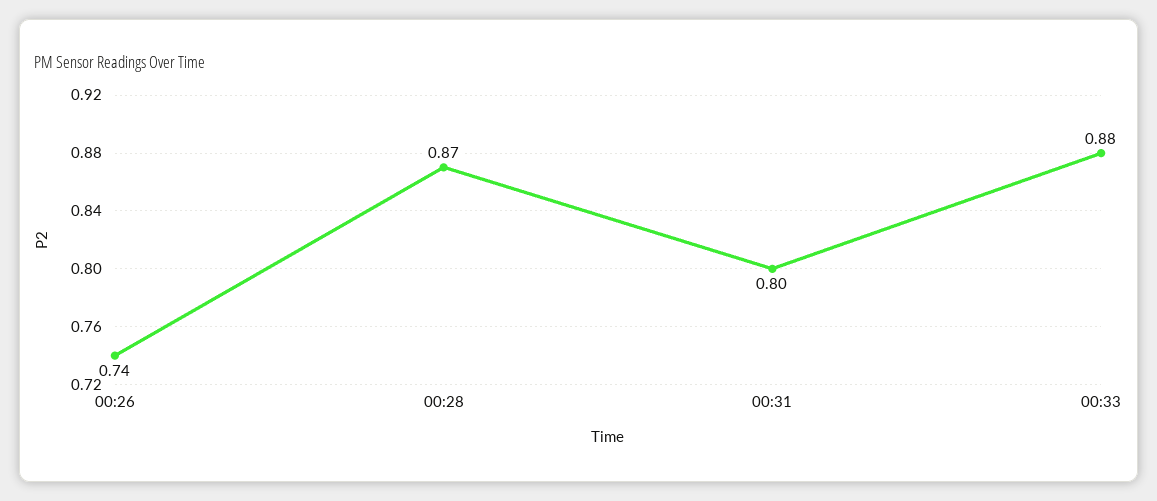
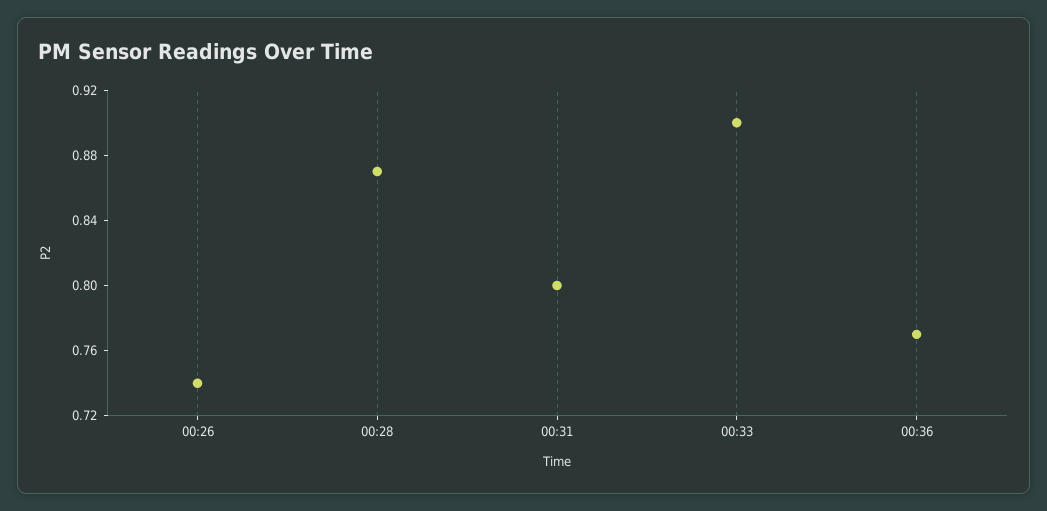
00:33: 0.88 -> 0.9
00:36: none -> 0.77

